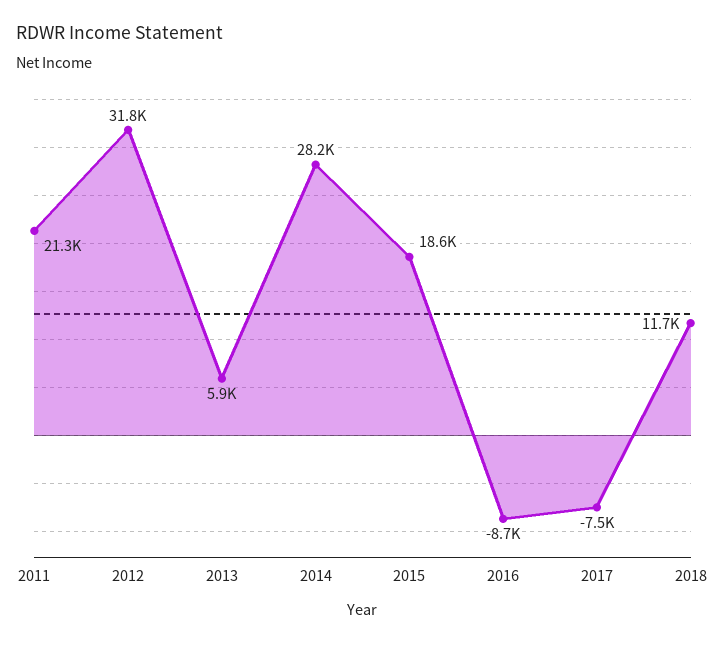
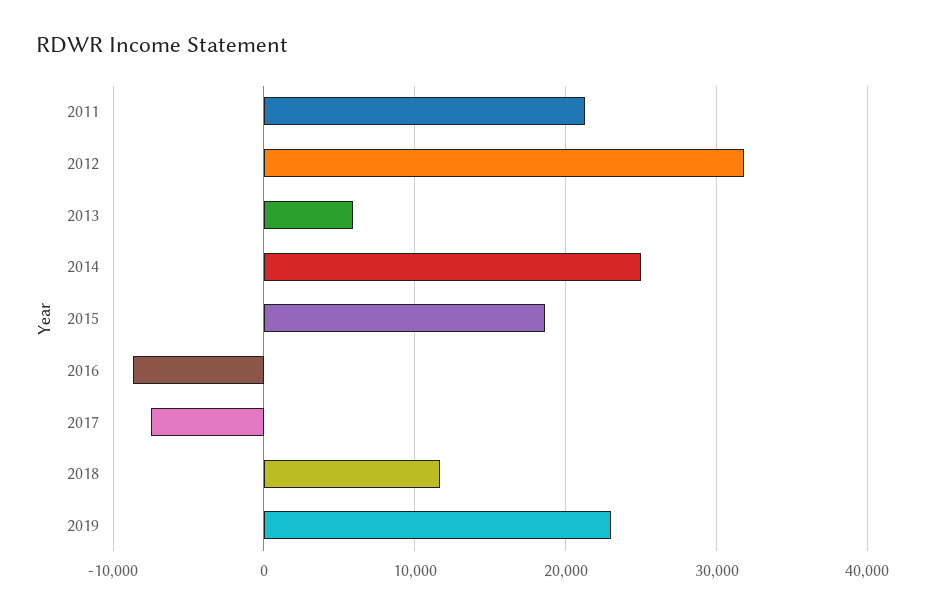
2014: 28200 -> 25000
2019: none -> 23000

